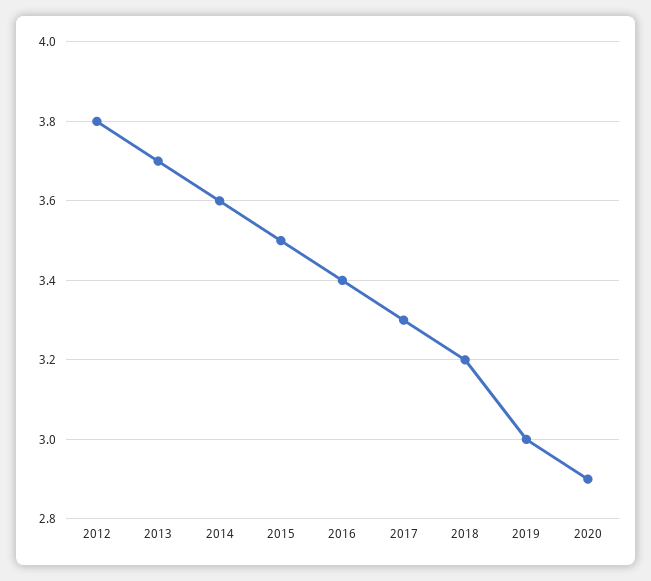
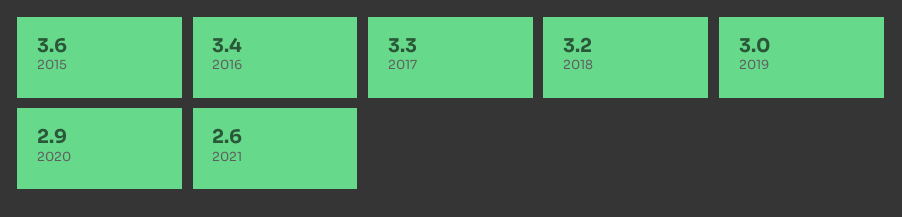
2012: 3.8 -> none
2013: 3.7 -> none
2014: 3.6 -> none
2015: 3.5 -> 3.6
2021: none -> 2.6

